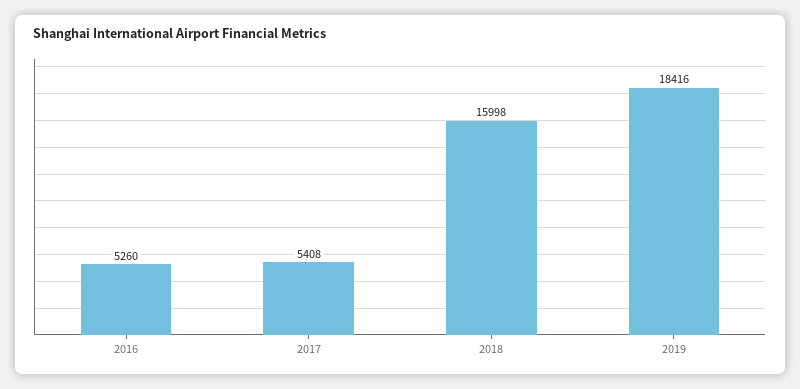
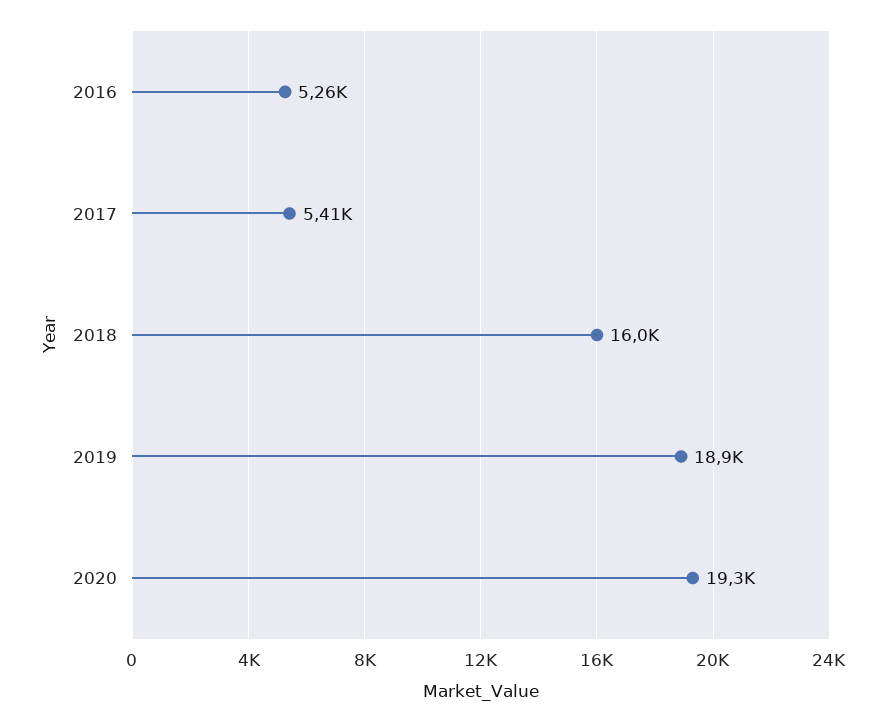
2019: 18416 -> 18900
2020: none -> 19300

